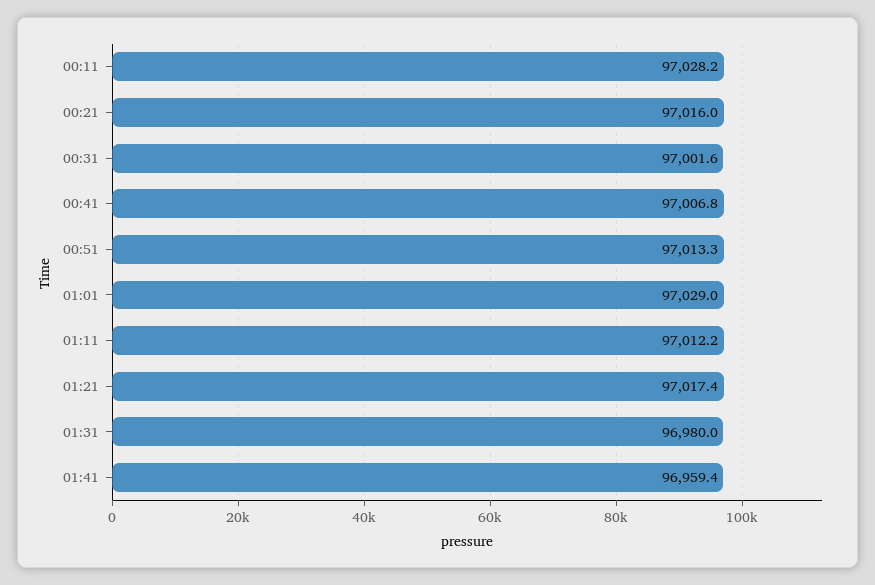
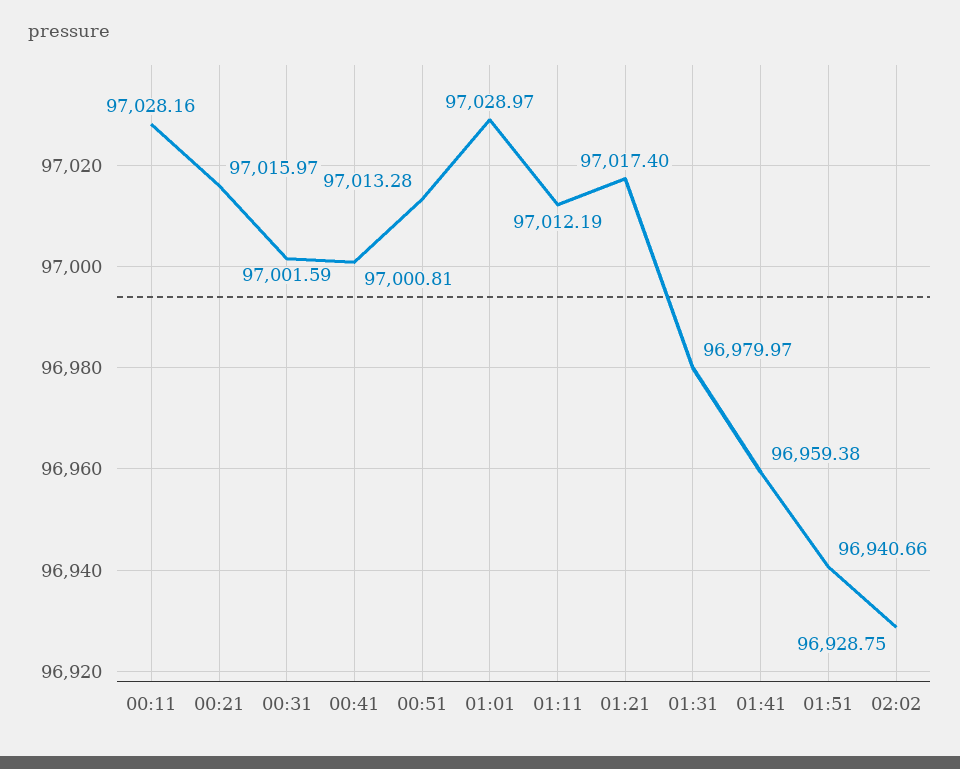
00:41: 97006.8 -> 97000.81
01:51: none -> 96940.66
02:02: none -> 96928.75

